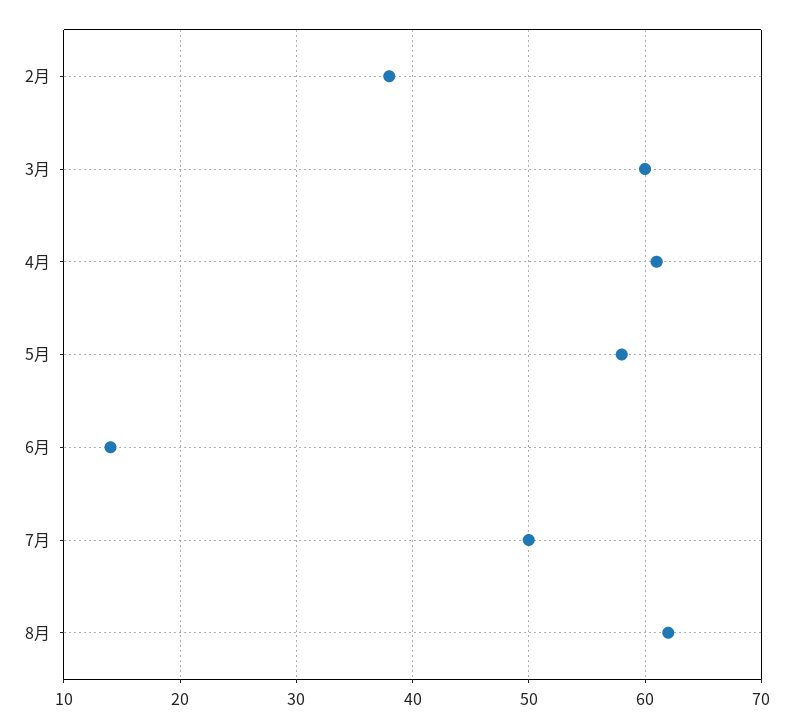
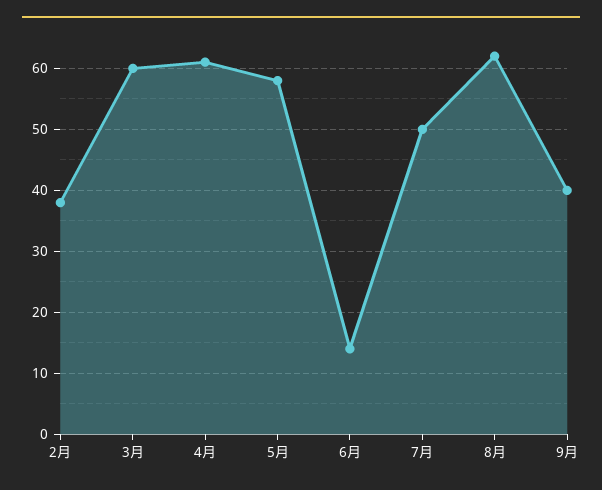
9月: none -> 40

